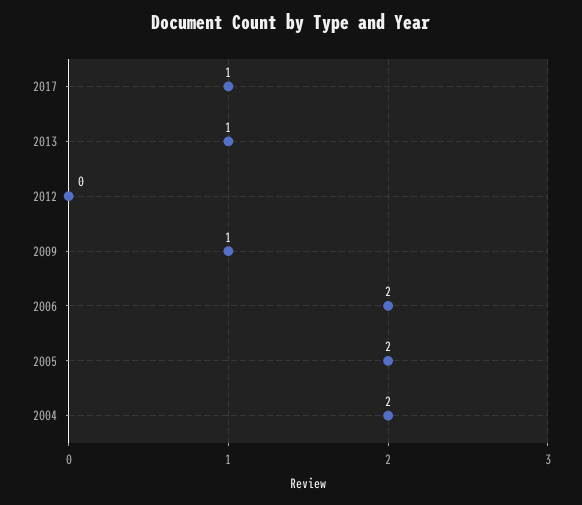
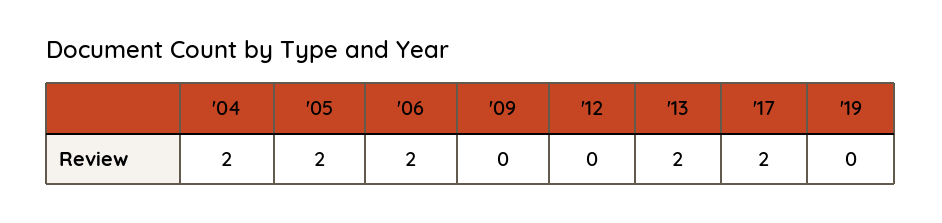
2017: 1 -> 2
2013: 1 -> 2
2009: 1 -> 0
'19: none -> 0

